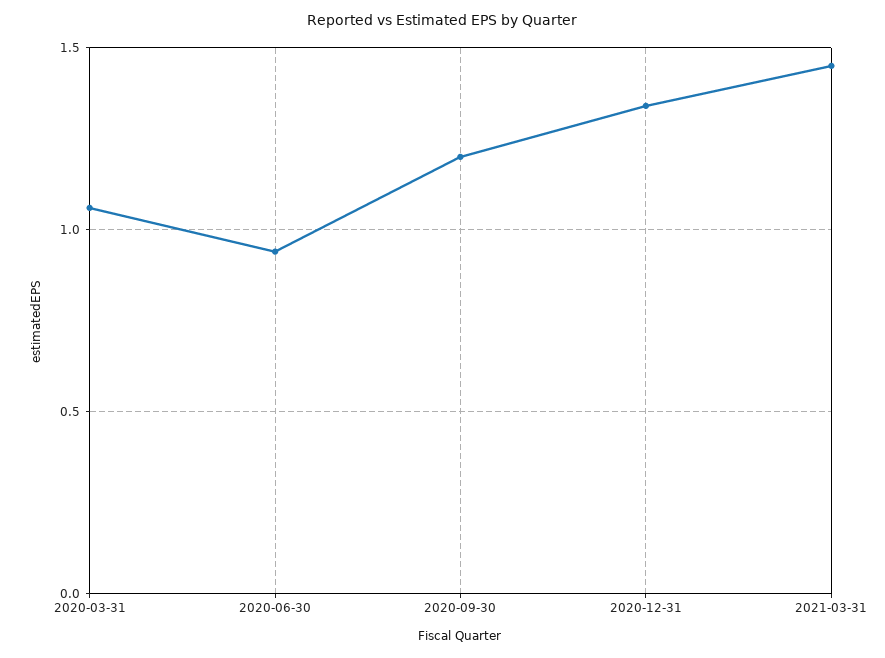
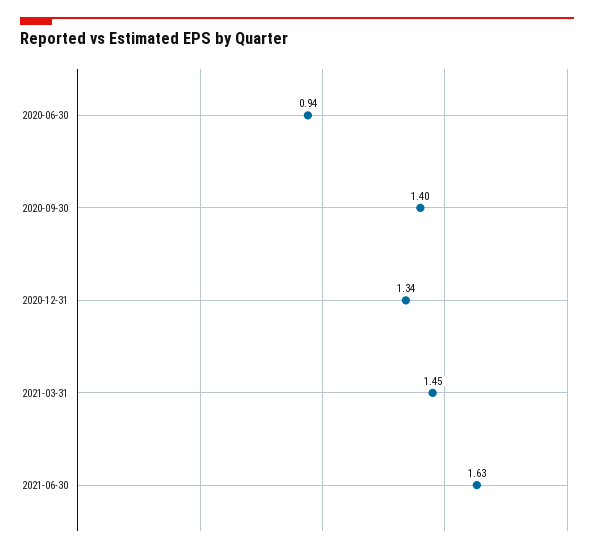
2020-03-31: 1.05 -> none
2020-09-30: 1.2 -> 1.4
2021-06-30: none -> 1.63

